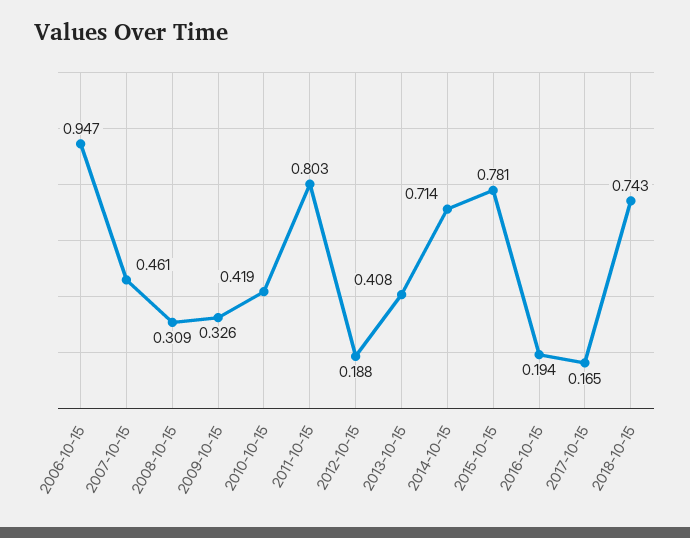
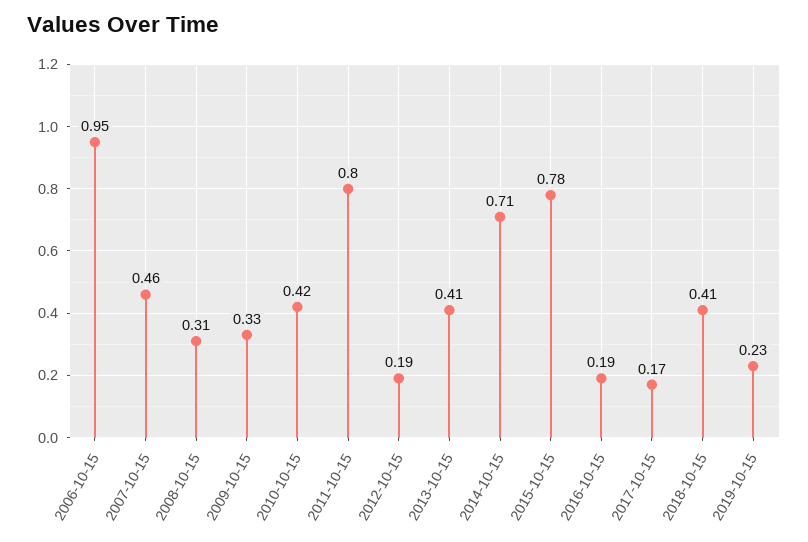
2018-10-15: 0.743 -> 0.41
2019-10-15: none -> 0.23

